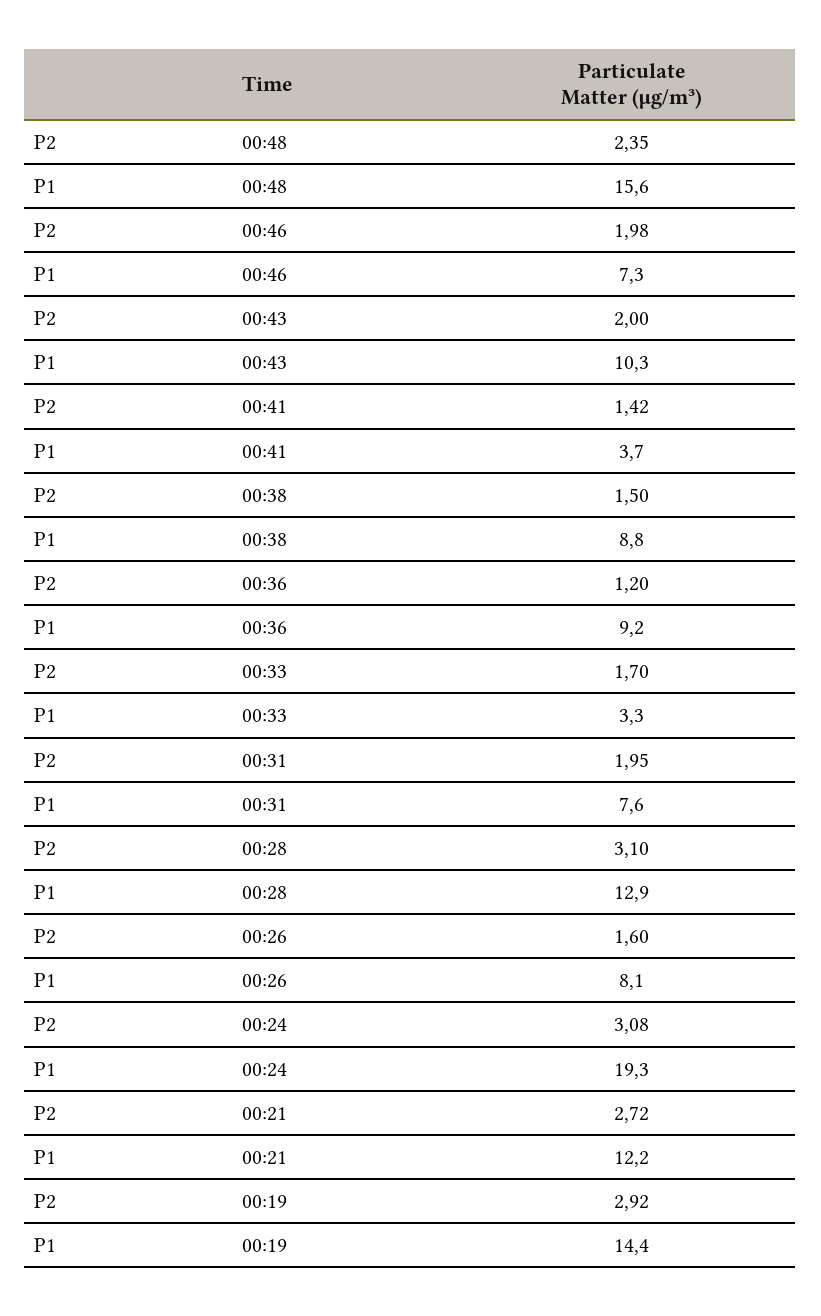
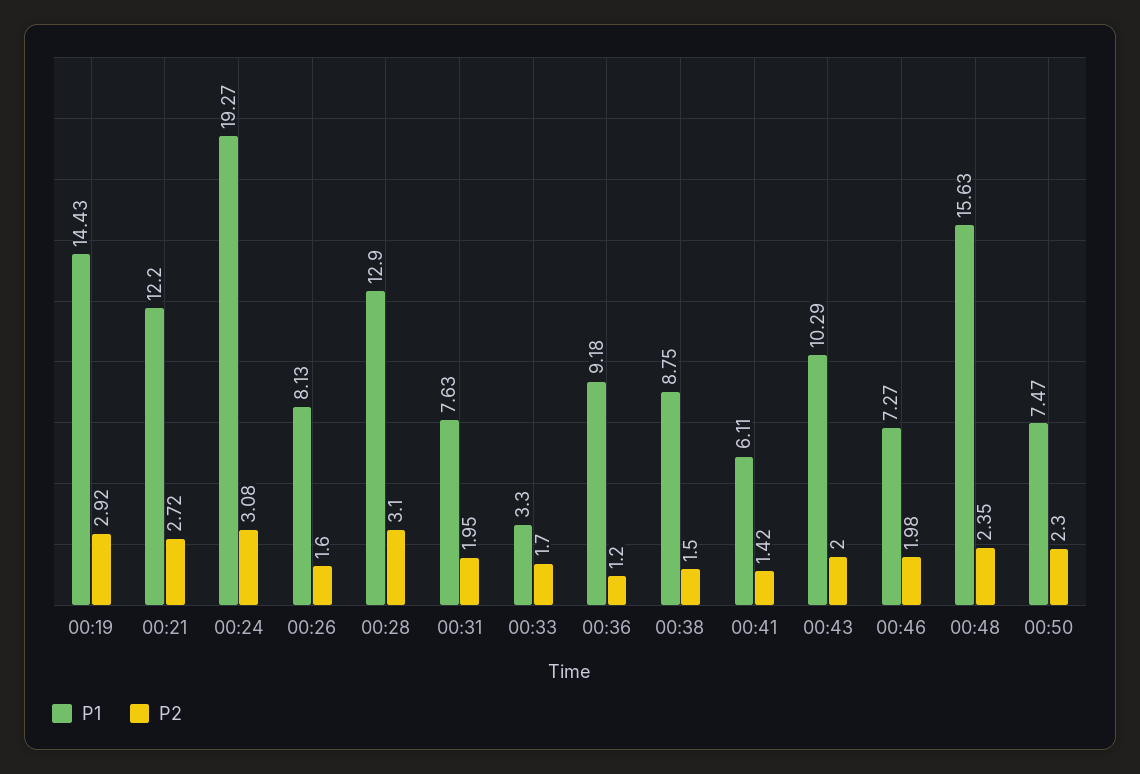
P1, 00:41: 3.7 -> 6.11
P1, 00:50: none -> 7.47
P2, 00:50: none -> 2.3

